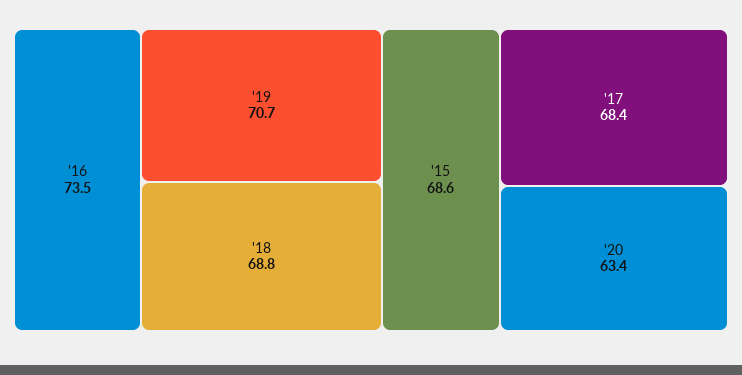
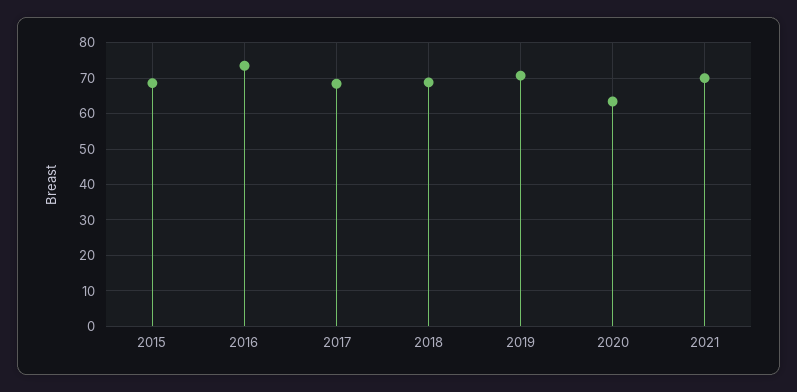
2021: none -> 70

